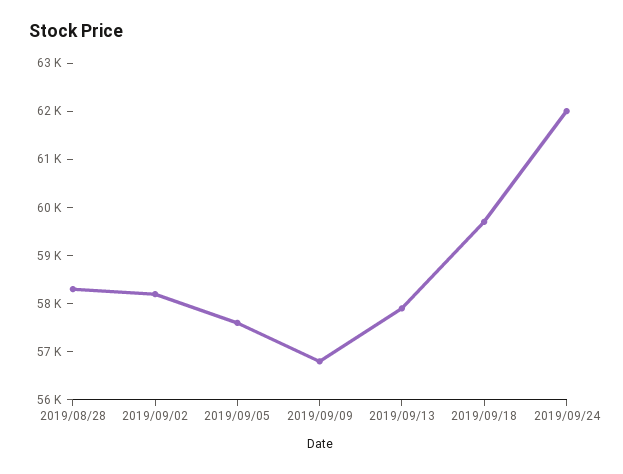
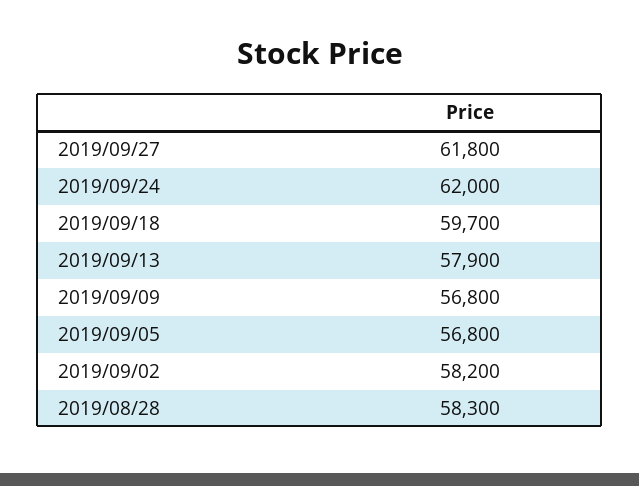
2019/09/05: 57600 -> 56800
2019/09/27: none -> 61800

